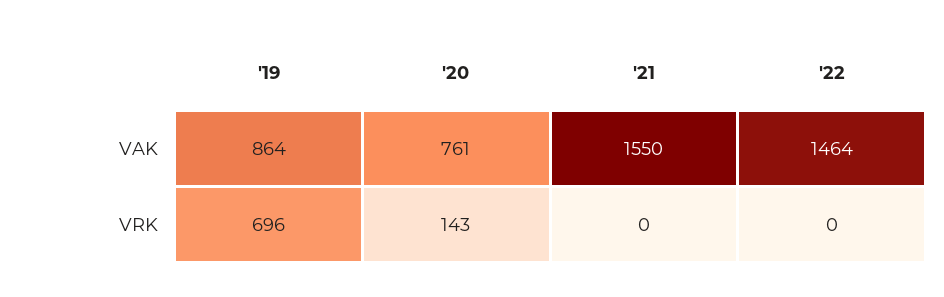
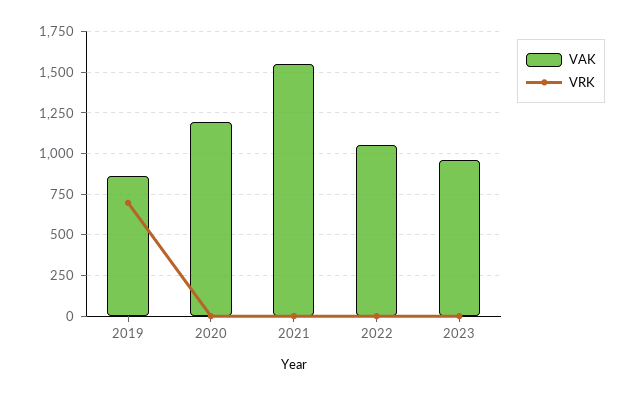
VAK, '20: 761 -> 1200
VAK, '22: 1464 -> 1050
VRK, '20: 143 -> 0
VAK, 2023: none -> 950
VRK, 2023: none -> 0

